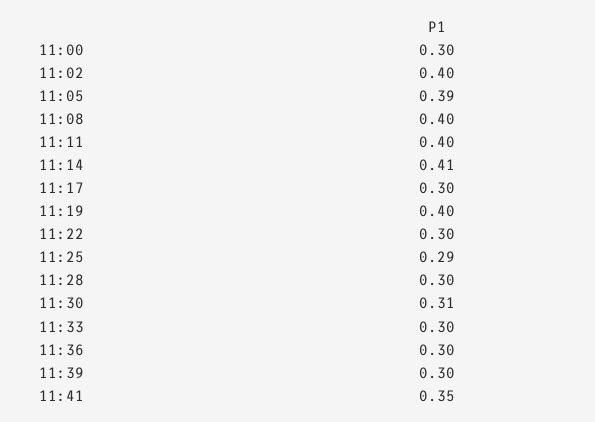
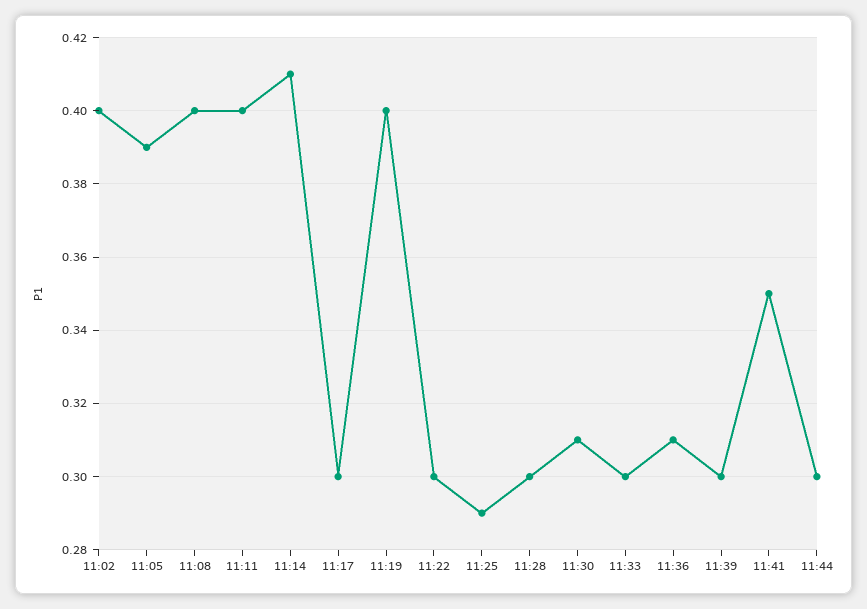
11:00: 0.3 -> none
11:36: 0.3 -> 0.31
11:44: none -> 0.3

